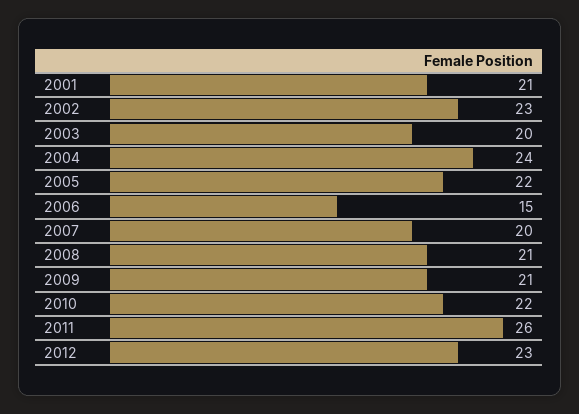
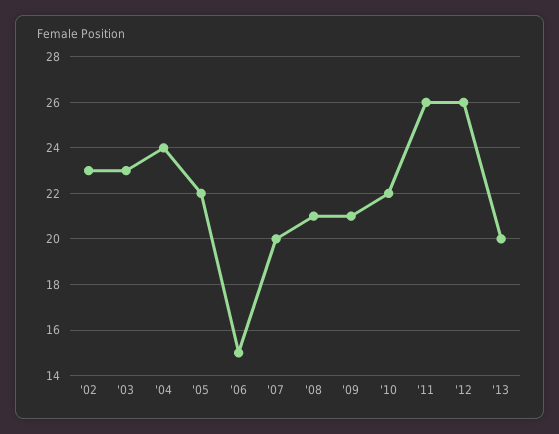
2001: 21 -> none
2003: 20 -> 23
2012: 23 -> 26
'13: none -> 20

